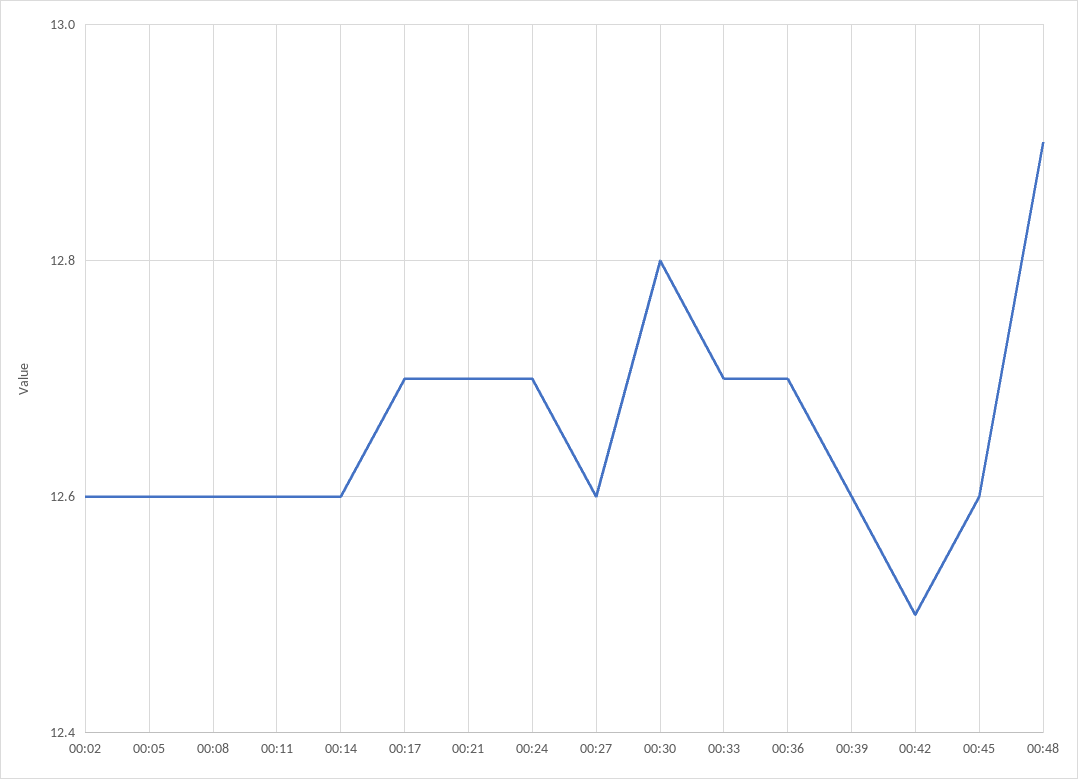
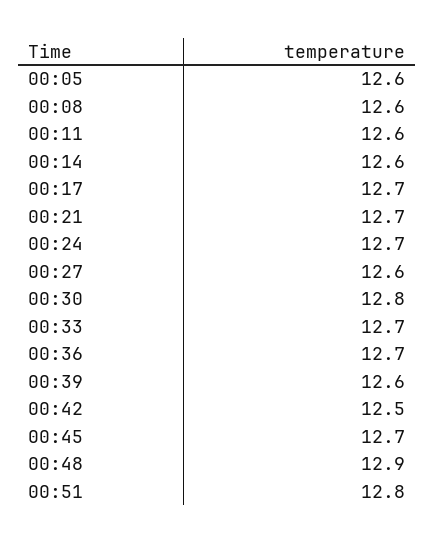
00:02: 12.6 -> none
00:45: 12.6 -> 12.7
00:51: none -> 12.8

